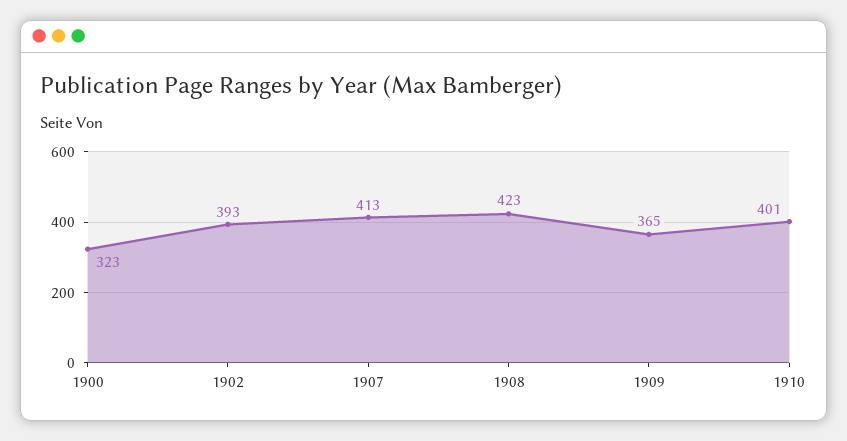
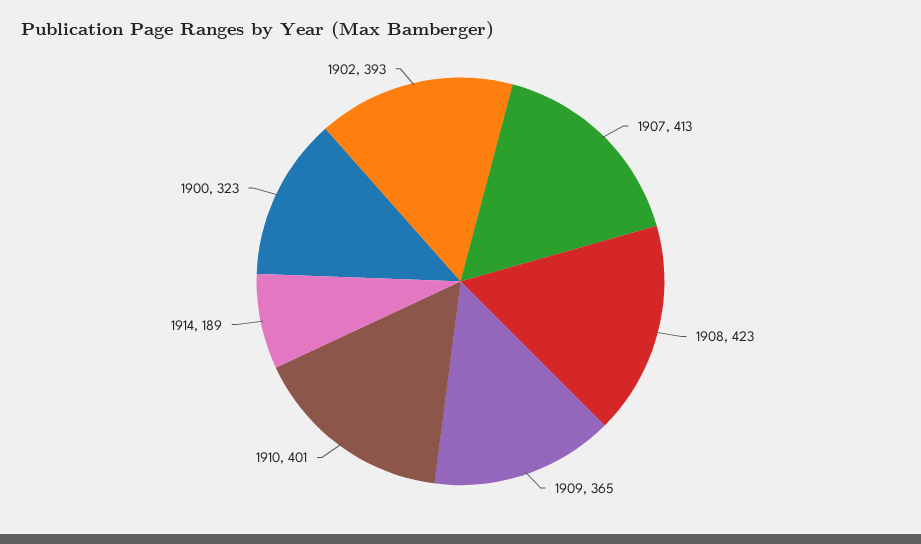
1914: none -> 189

